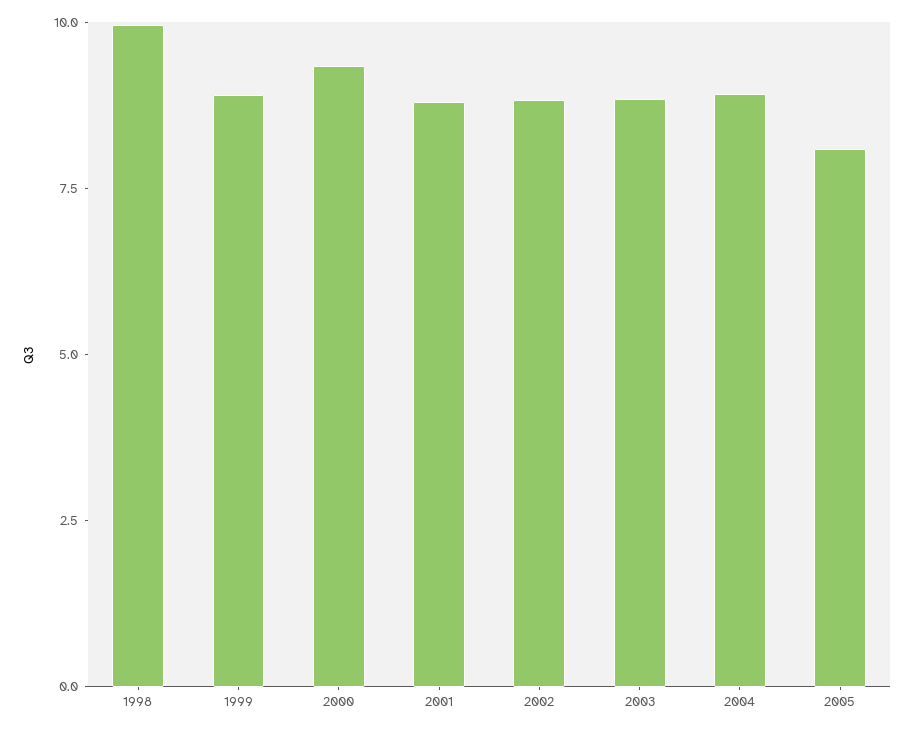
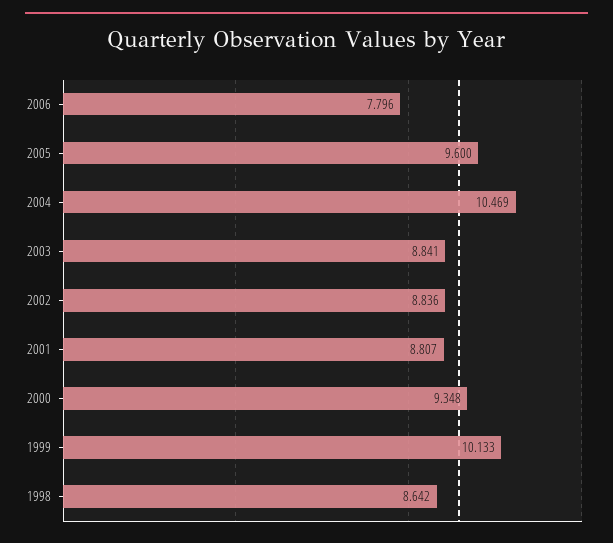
1998: 10 -> 8.642
1999: 9 -> 10.133
2004: 9 -> 10.469
2005: 8 -> 9.6
2006: none -> 7.796

